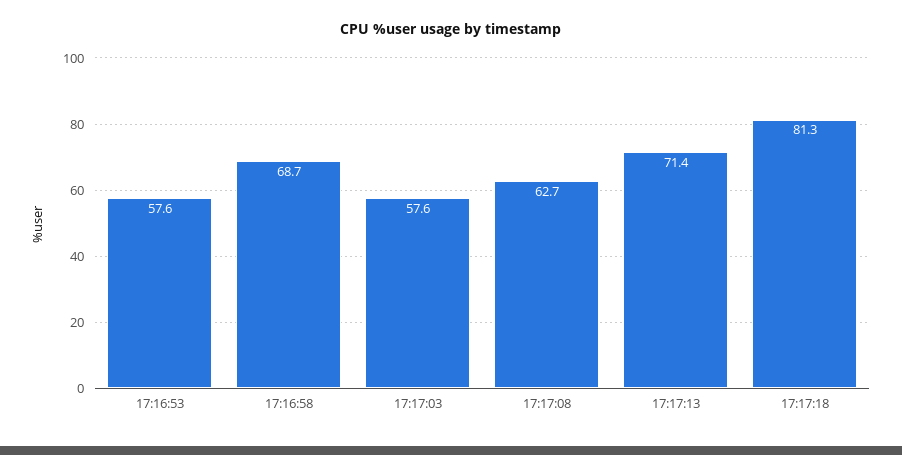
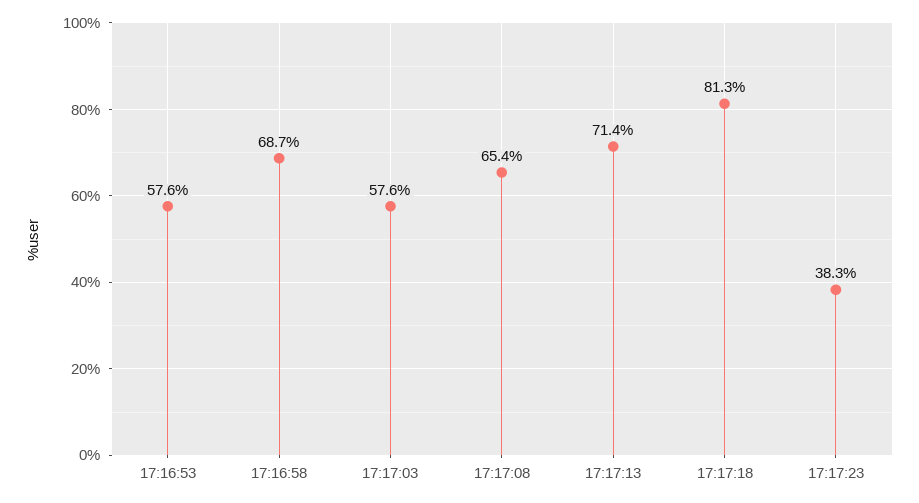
17:17:08: 62.7 -> 65.4
17:17:23: none -> 38.3

